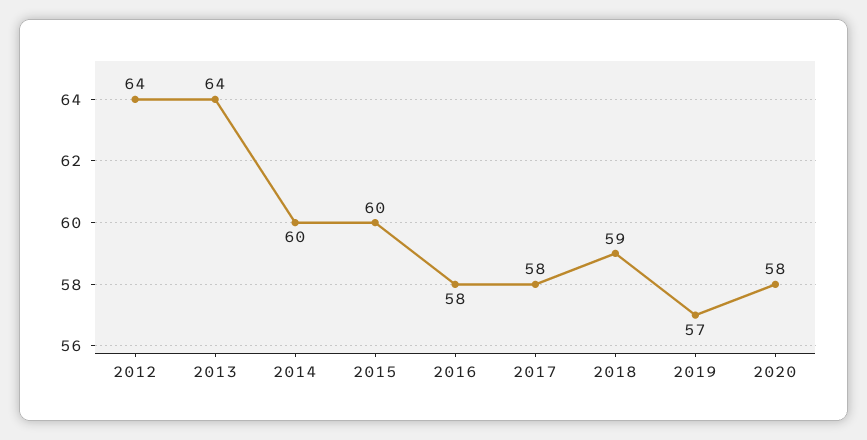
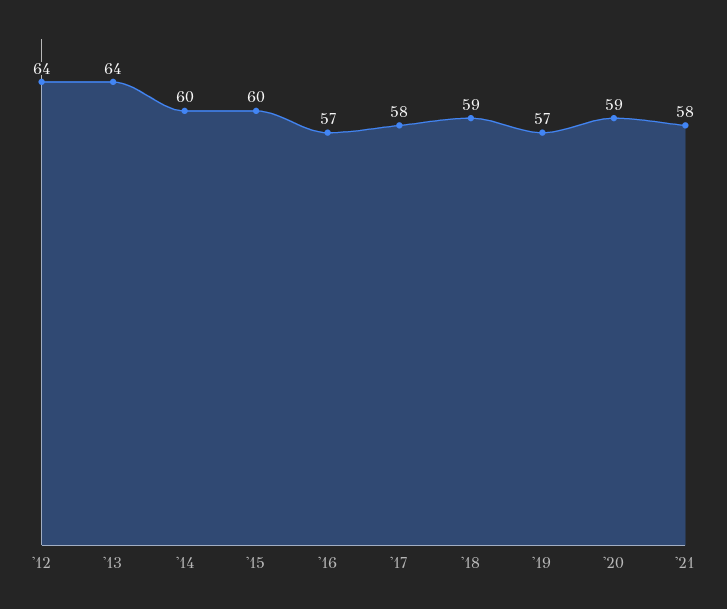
2016: 58 -> 57
2020: 58 -> 59
'21: none -> 58

